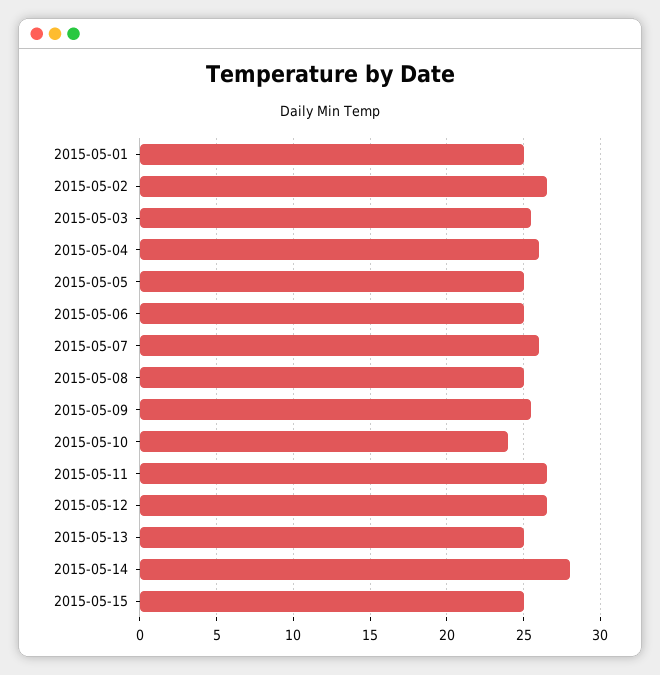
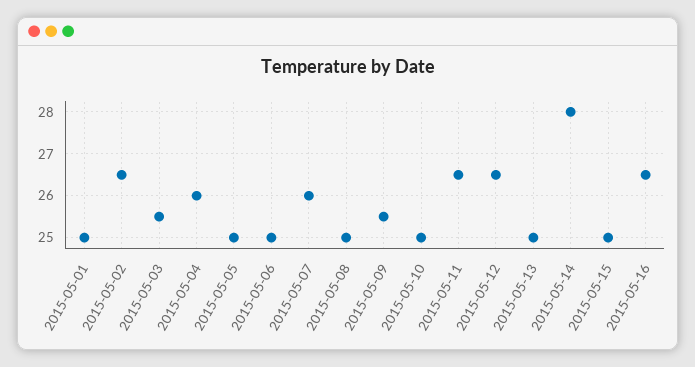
2015-05-10: 24 -> 25
2015-05-16: none -> 26.5

